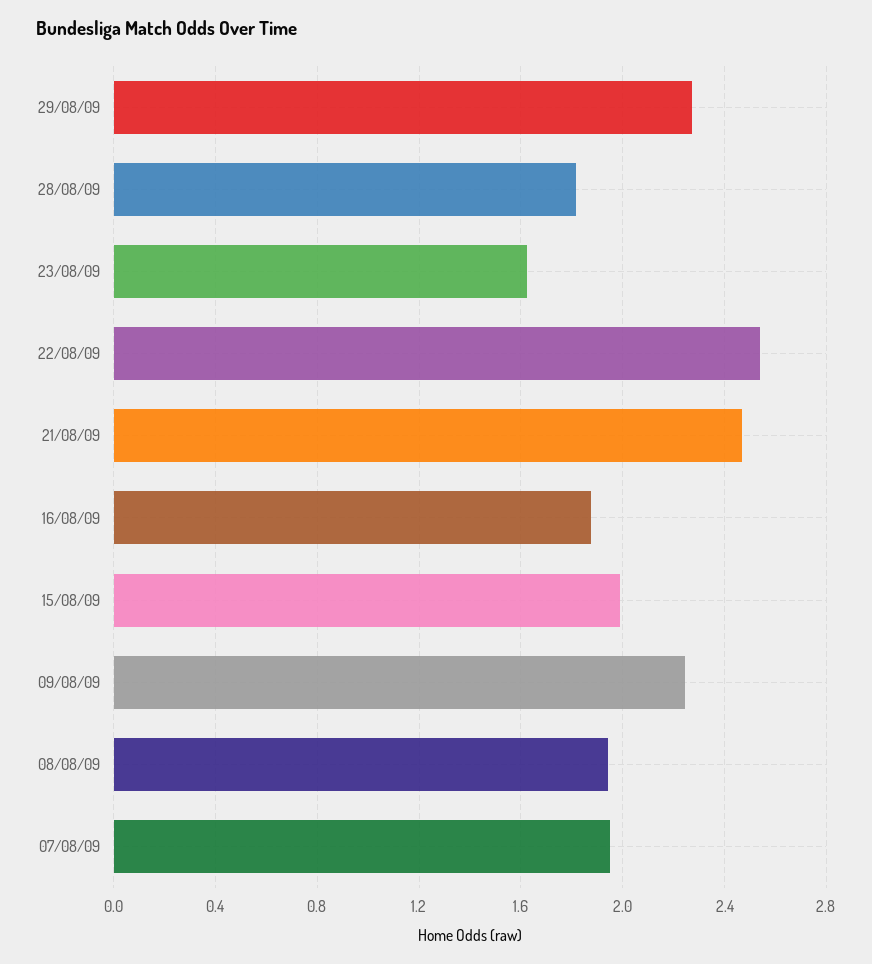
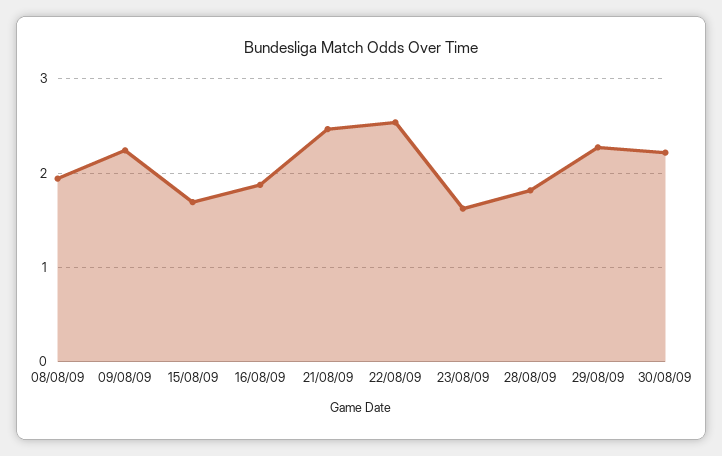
15/08/09: 2 -> 1.7
07/08/09: 1.95 -> none
30/08/09: none -> 2.2

